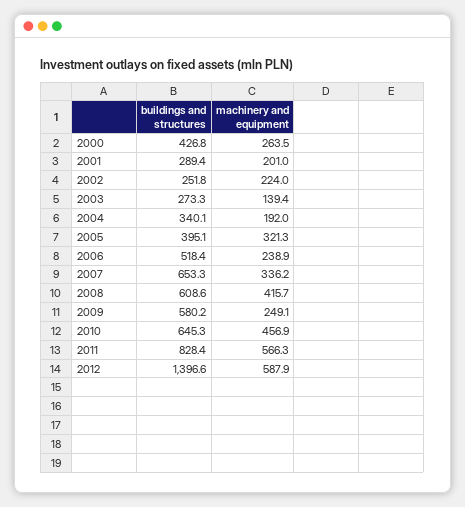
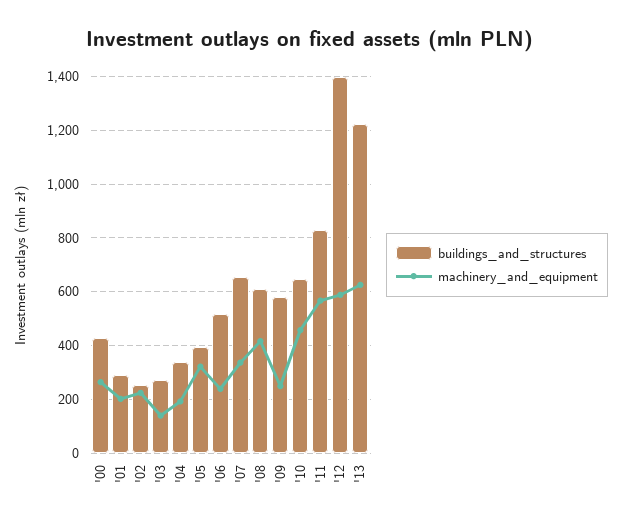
buildings and structures, '13: none -> 1225
machinery and equipment, '13: none -> 625

